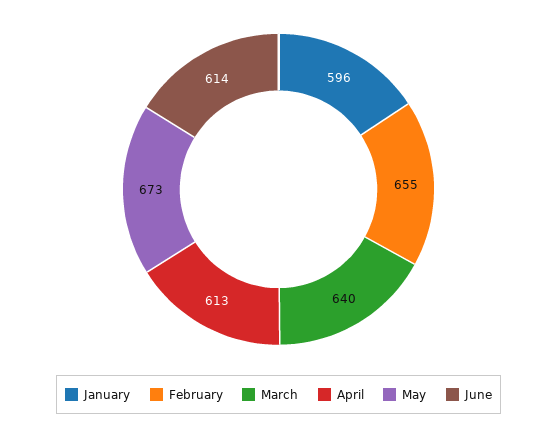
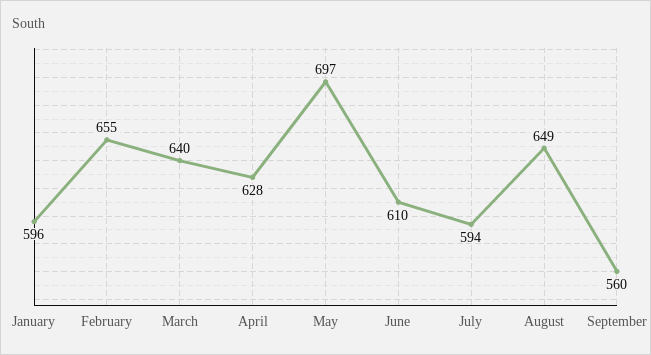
April: 613 -> 628
May: 673 -> 697
June: 614 -> 610
July: none -> 594
August: none -> 649
September: none -> 560

